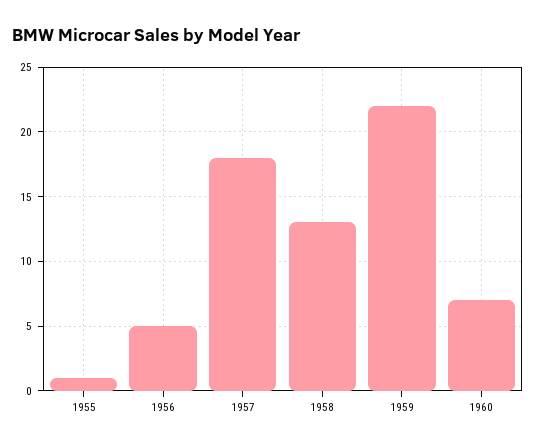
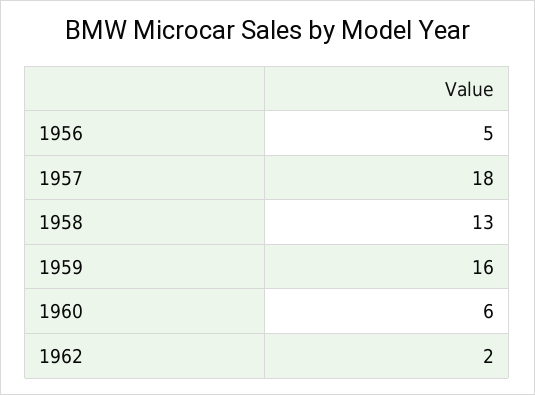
1955: 1 -> none
1959: 22 -> 16
1960: 7 -> 6
1962: none -> 2

